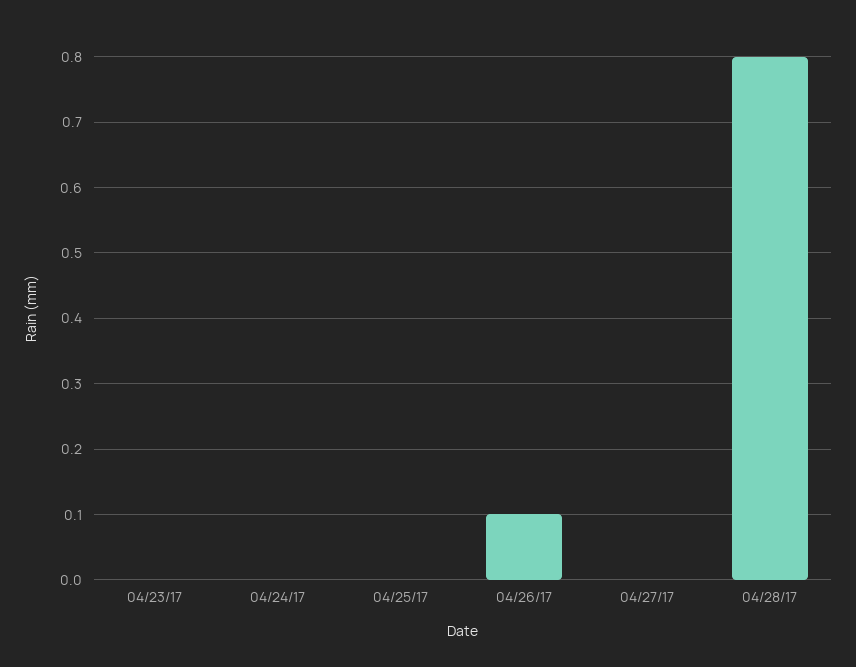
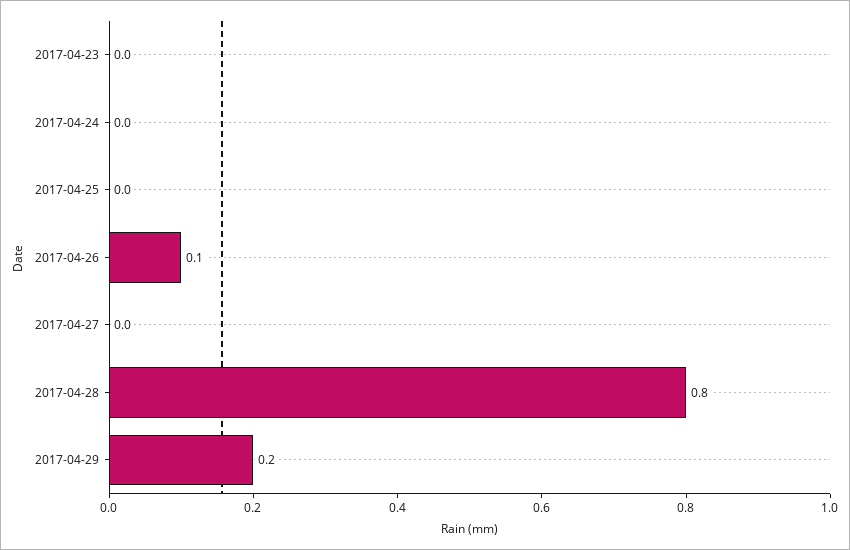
2017-04-29: none -> 0.2

